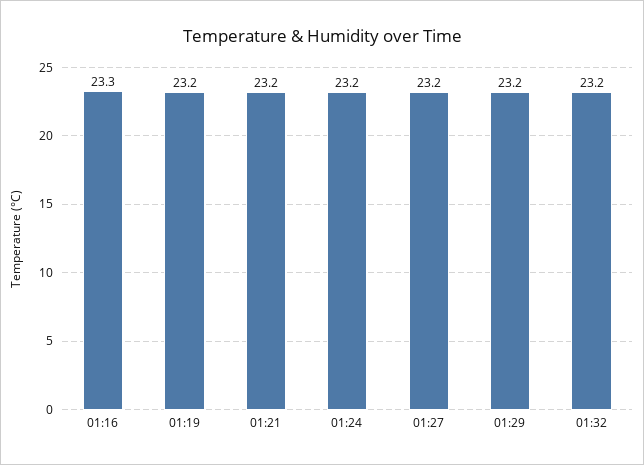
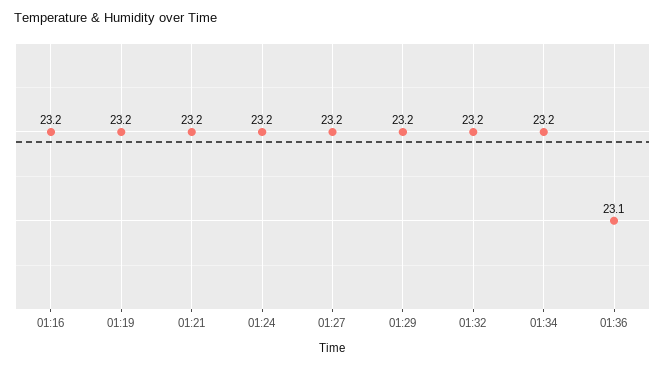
01:16: 23.3 -> 23.2
01:34: none -> 23.2
01:36: none -> 23.1

